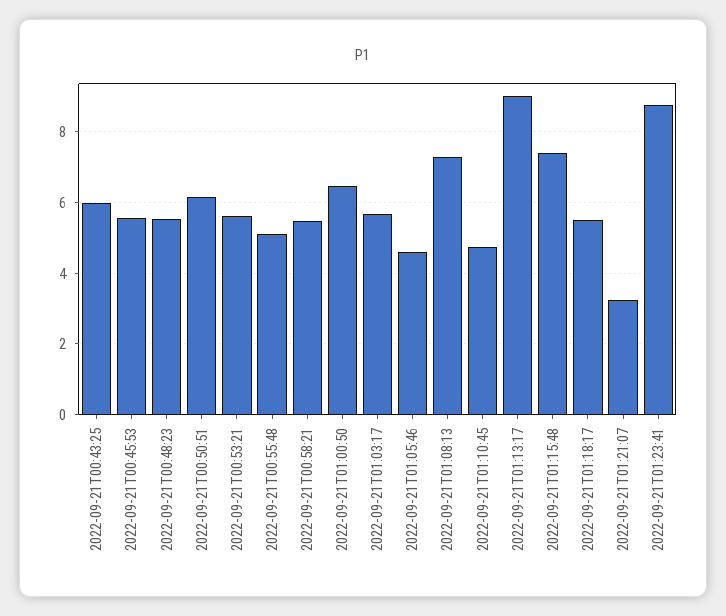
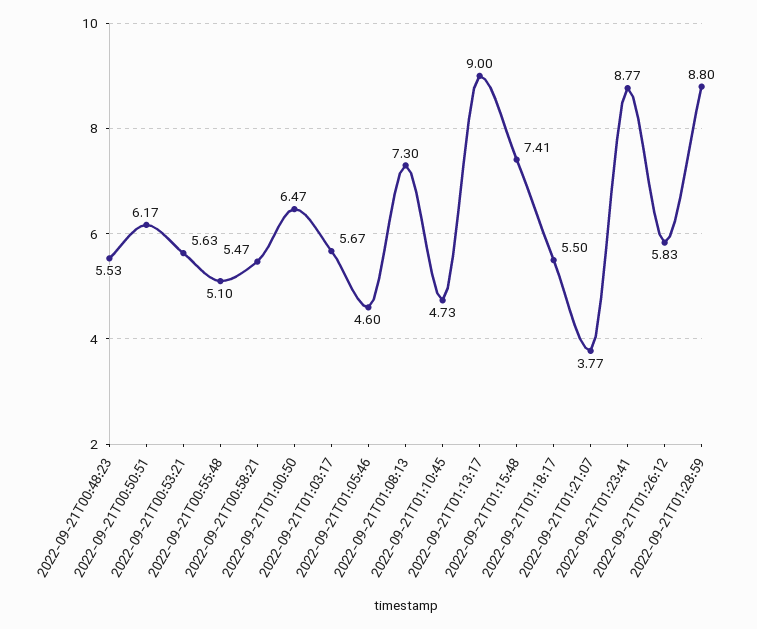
2022-09-21T00:43:25: 6 -> none
2022-09-21T00:45:53: 5.6 -> none
2022-09-21T01:21:07: 3.2 -> 3.77
2022-09-21T01:26:12: none -> 5.83
2022-09-21T01:28:59: none -> 8.8

